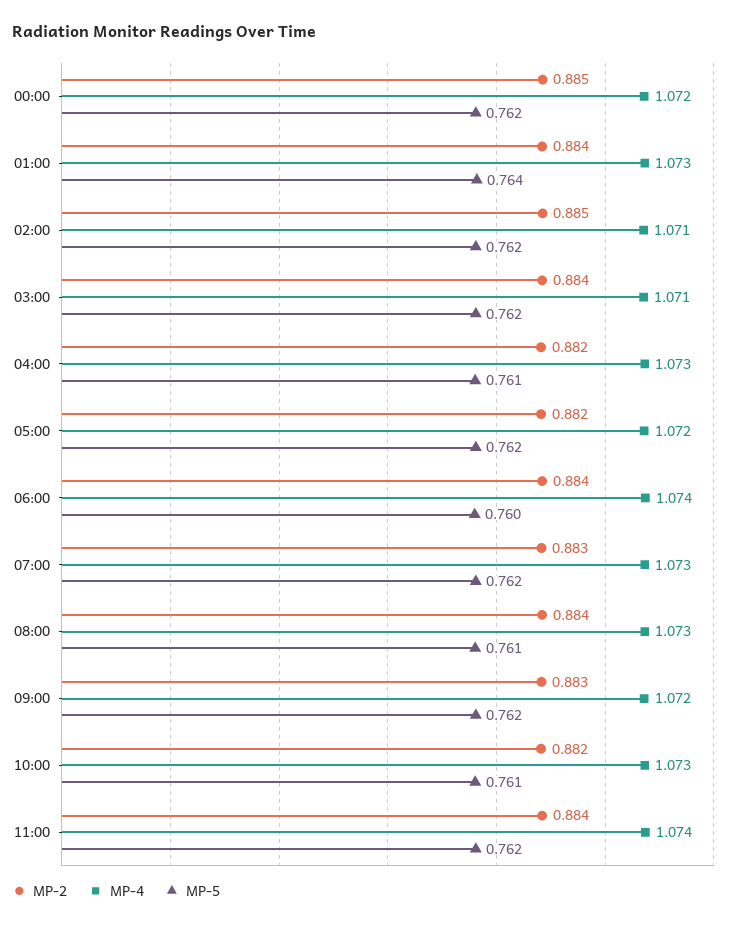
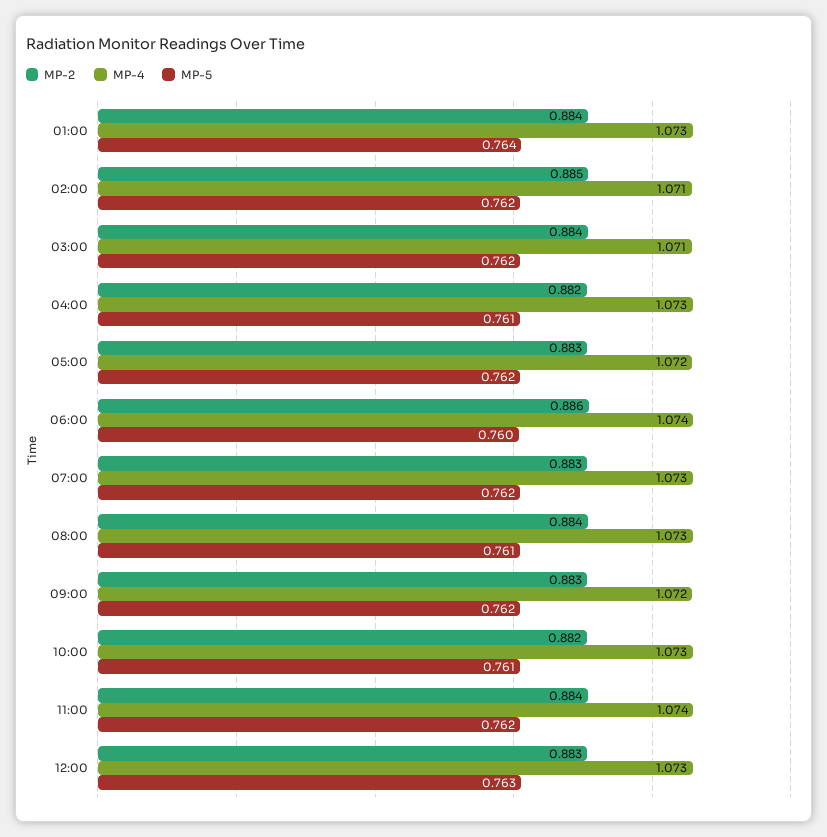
MP-2, 00:00: 0.885 -> none
MP-4, 00:00: 1.072 -> none
MP-5, 00:00: 0.762 -> none
MP-2, 05:00: 0.882 -> 0.883
MP-2, 06:00: 0.884 -> 0.886
MP-2, 12:00: none -> 0.883
MP-4, 12:00: none -> 1.073
MP-5, 12:00: none -> 0.763

